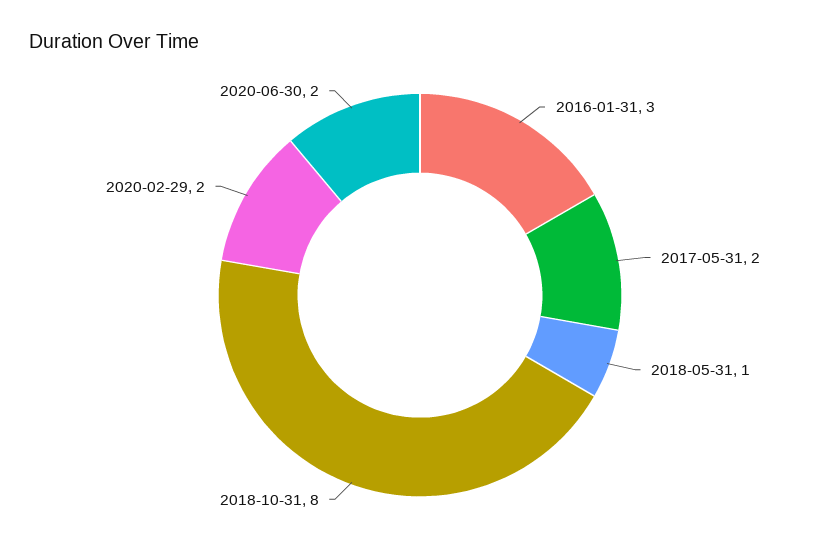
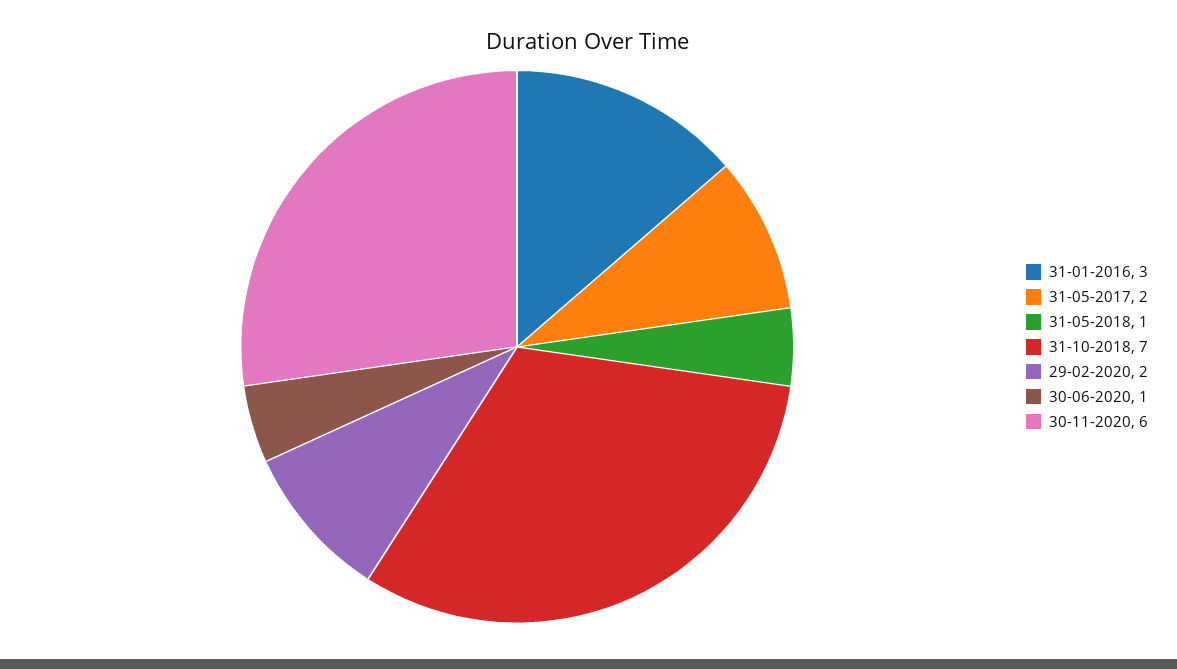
2018-10-31: 8 -> 7
2020-06-30: 2 -> 1
30-11-2020: none -> 6

